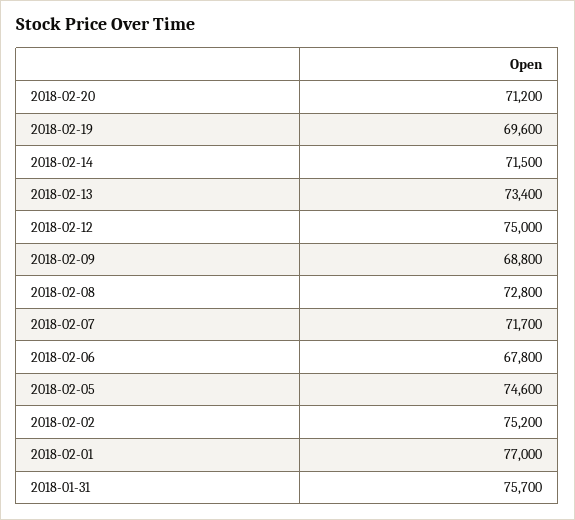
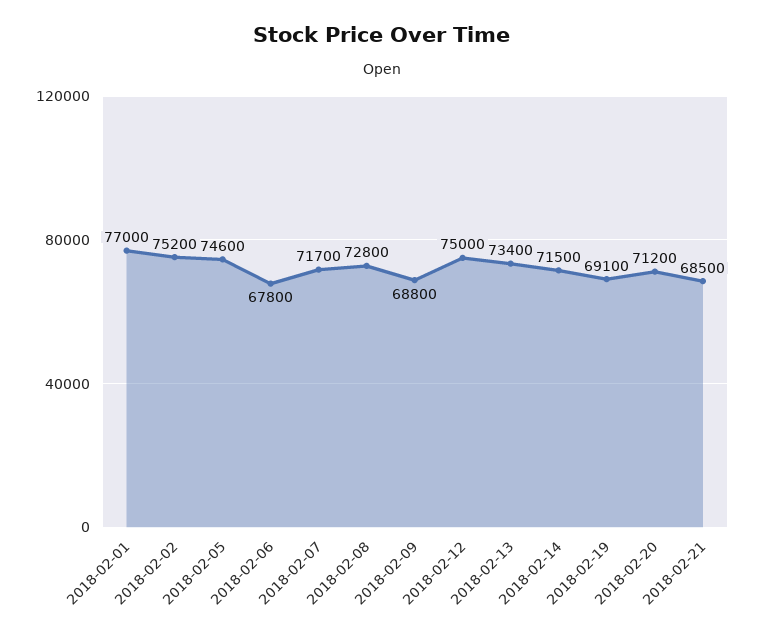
2018-02-19: 69600 -> 69100
2018-01-31: 75700 -> none
2018-02-21: none -> 68500

